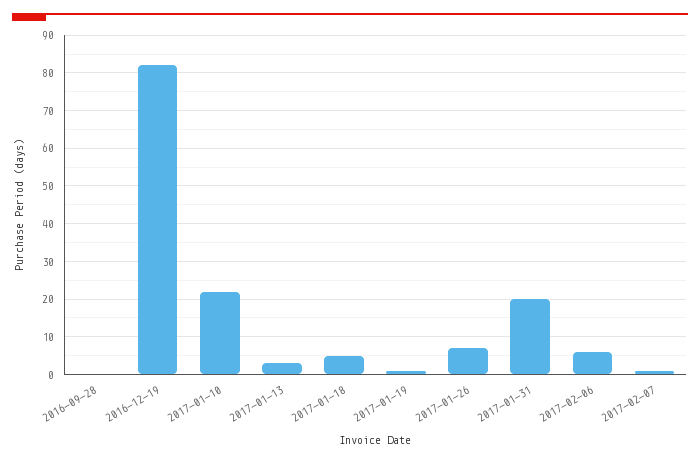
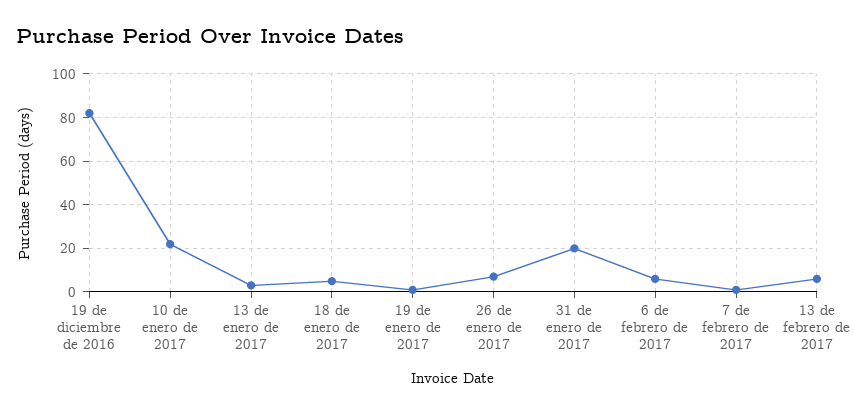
2016-09-28: 0 -> none
13 de febrero de 2017: none -> 5

